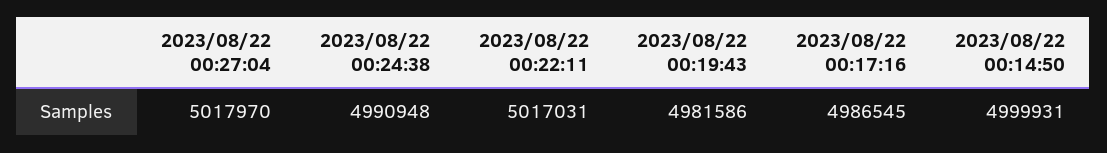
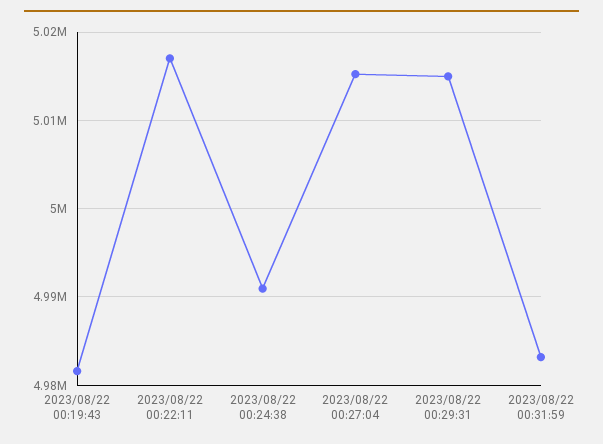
2023/08/22 00:27:04: 5017970 -> 5015000
2023/08/22 00:17:16: 4986545 -> none
2023/08/22 00:14:50: 4999931 -> none
2023/08/22 00:29:31: none -> 5015000
2023/08/22 00:31:59: none -> 4983000

